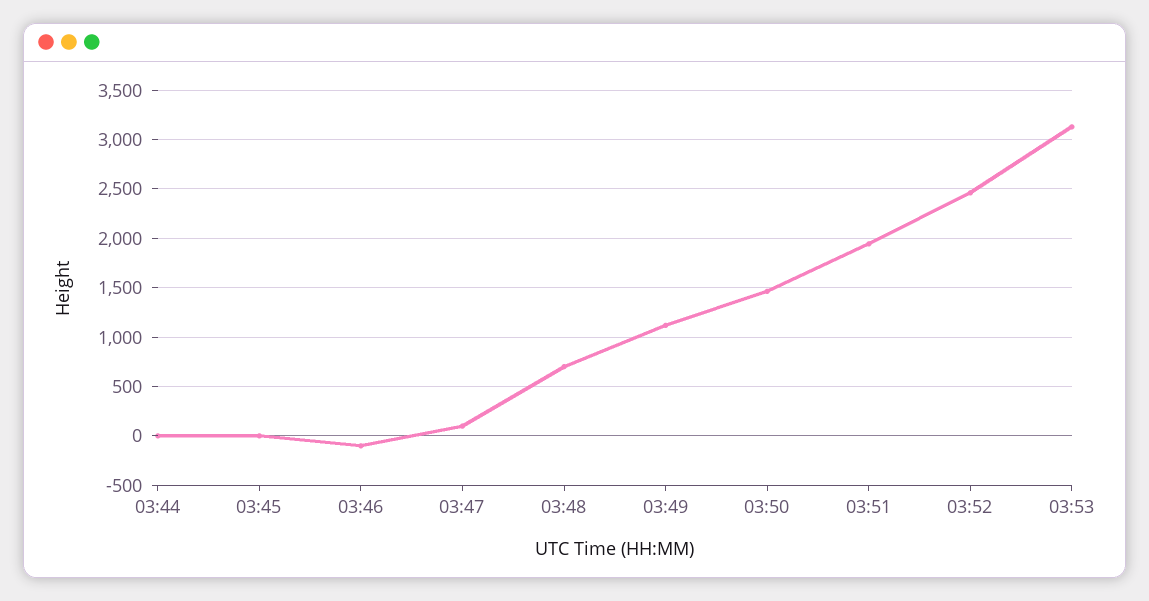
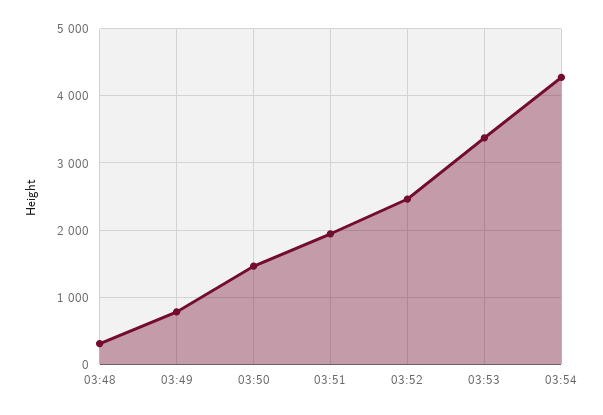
03:44: 0 -> none
03:45: 0 -> none
03:46: -100 -> none
03:47: 100 -> none
03:48: 700 -> 300
03:49: 1100 -> 800
03:53: 3100 -> 3400
03:54: none -> 4300

